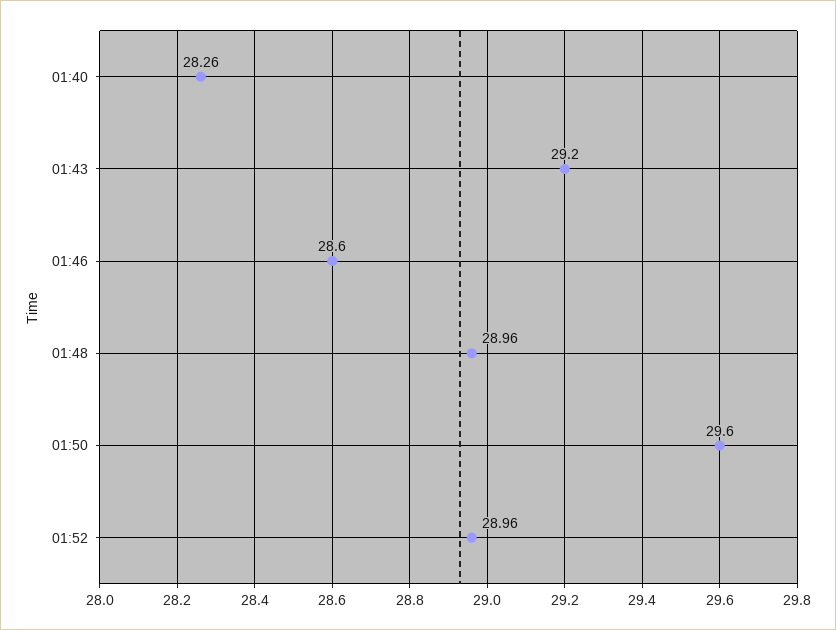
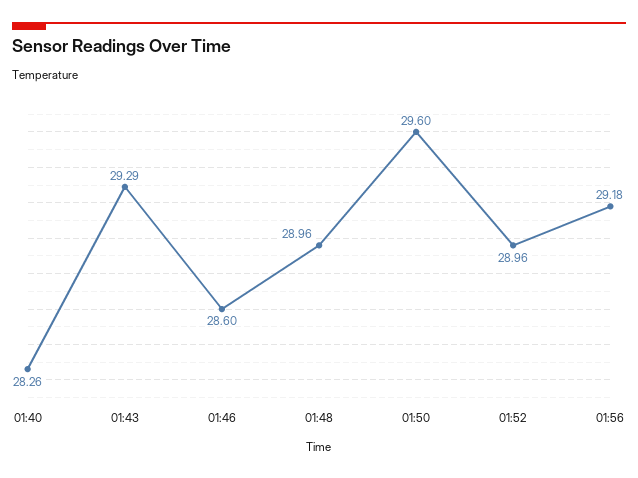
01:43: 29.2 -> 29.29
01:56: none -> 29.18

